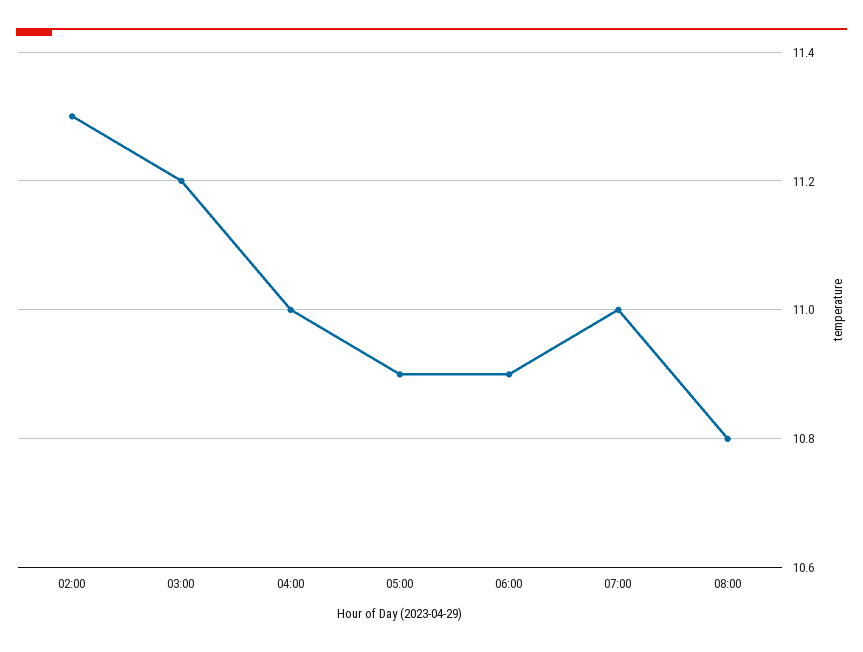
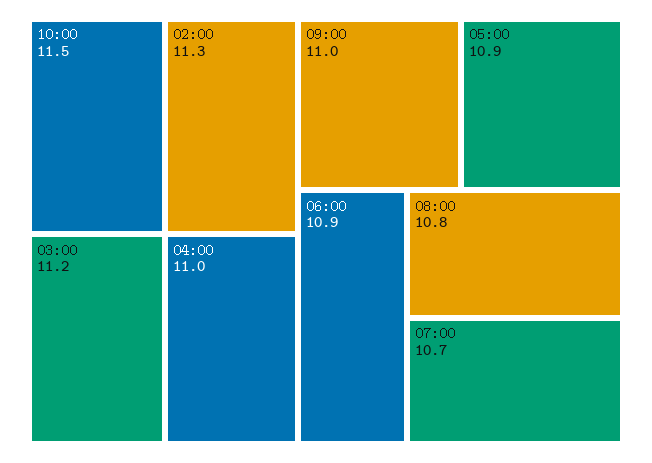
07:00: 11 -> 10.7
10:00: none -> 11.5
09:00: none -> 11

